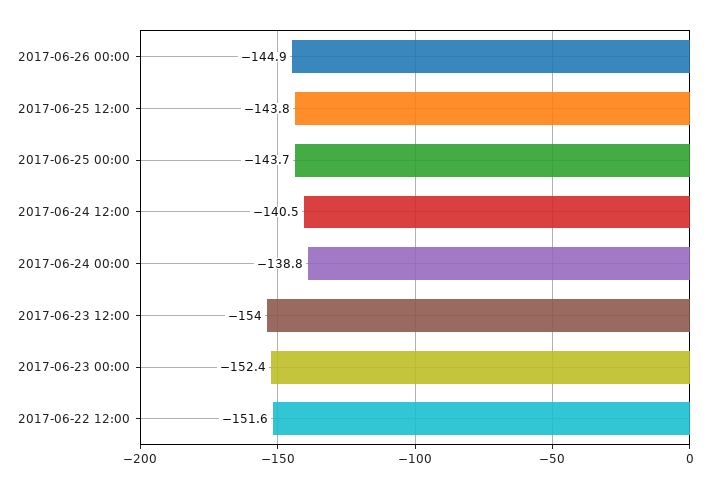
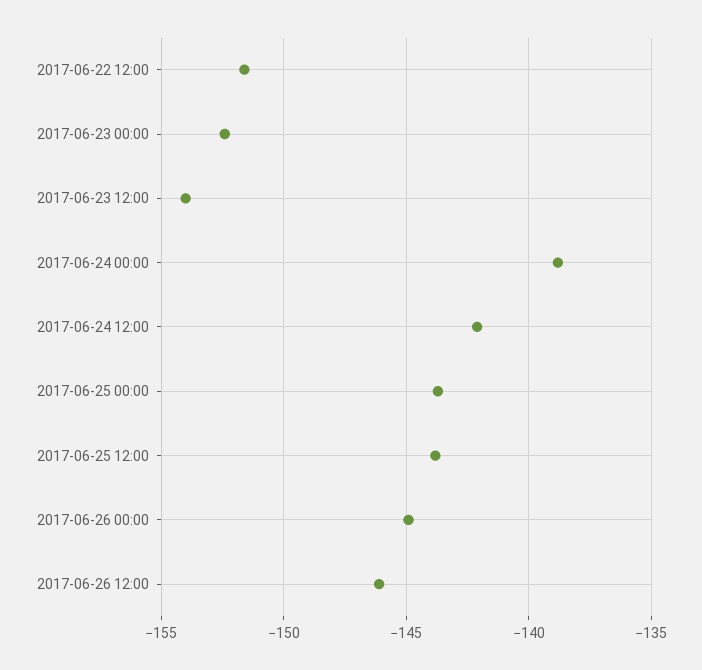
2017-06-24 12:00: -140.5 -> -142
2017-06-26 12:00: none -> -146

